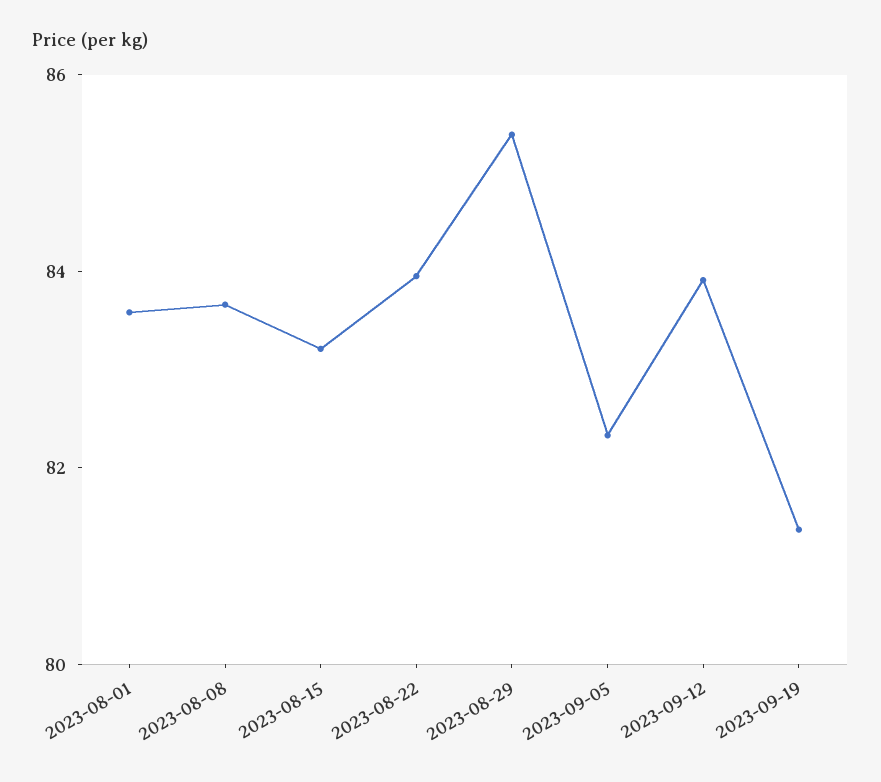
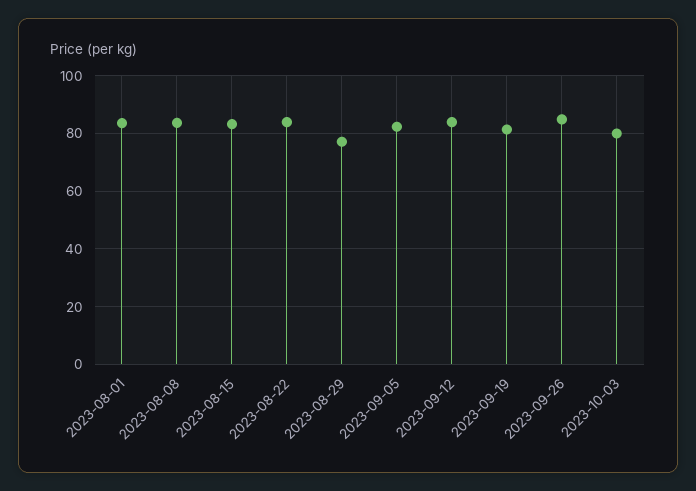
2023-08-29: 85.5 -> 77.5
2023-09-26: none -> 85
2023-10-03: none -> 80

